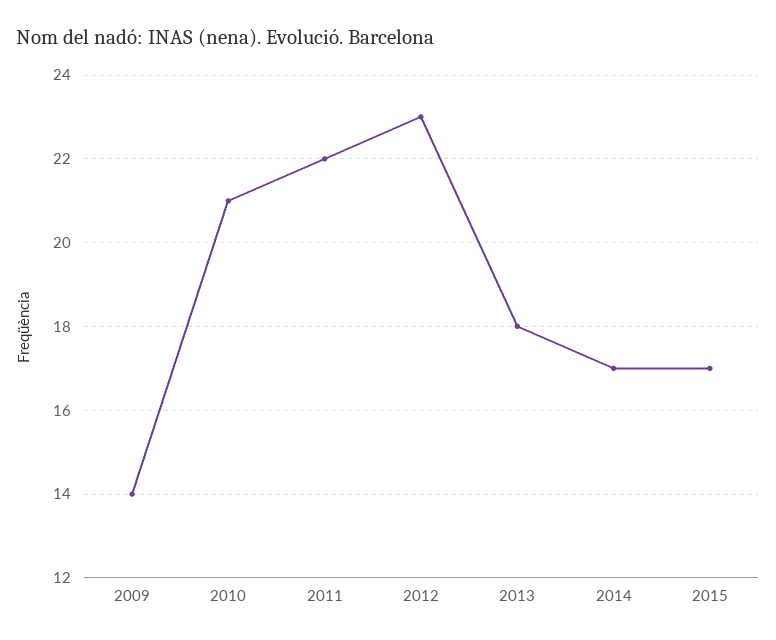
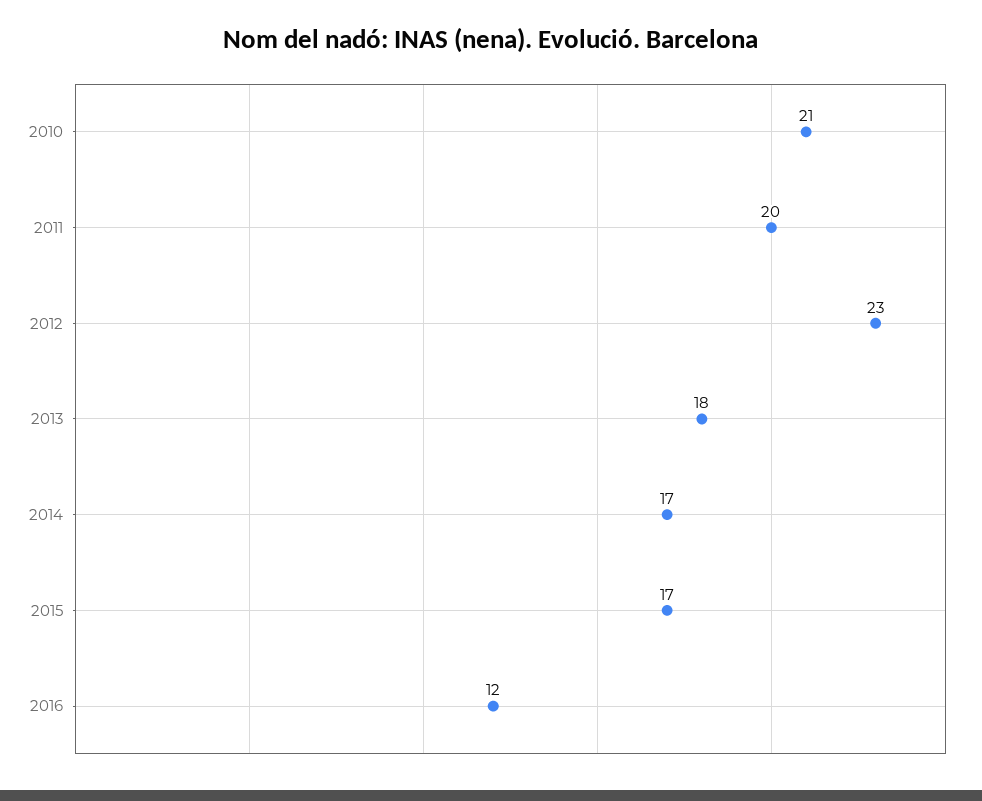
2009: 14 -> none
2011: 22 -> 20
2016: none -> 12

